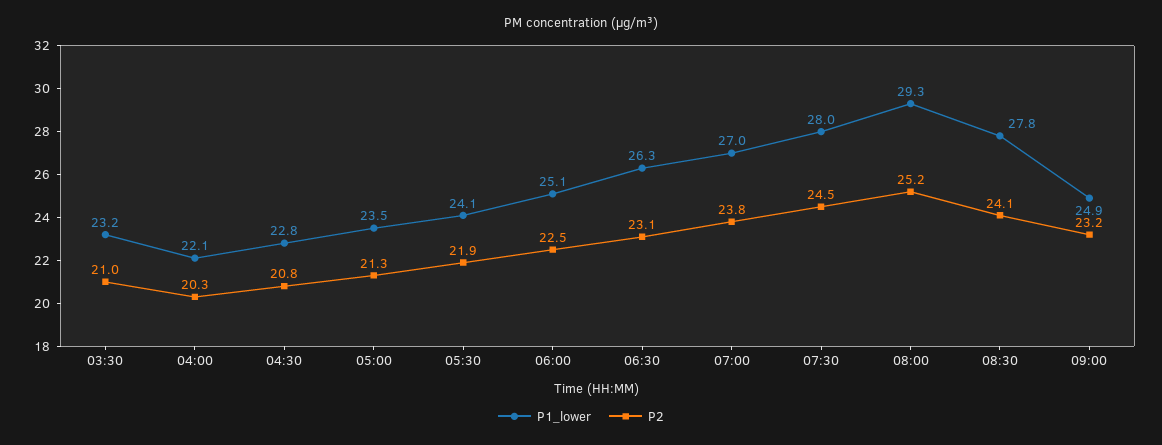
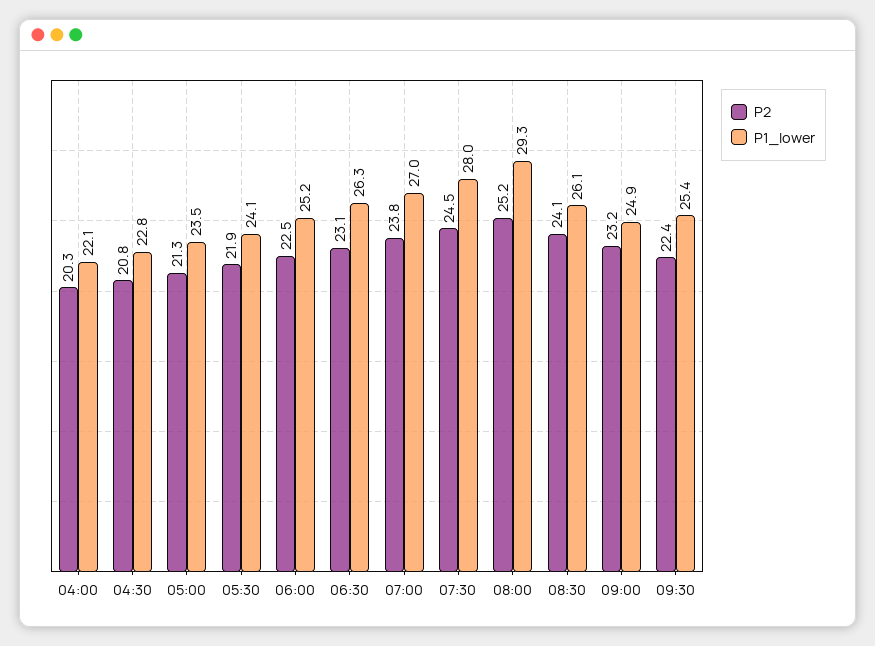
P1_lower, 03:30: 23.2 -> none
P2, 03:30: 21 -> none
P1_lower, 06:00: 25.1 -> 25.2
P1_lower, 08:30: 27.8 -> 26.1
P2, 09:30: none -> 22.4
P1_lower, 09:30: none -> 25.4

